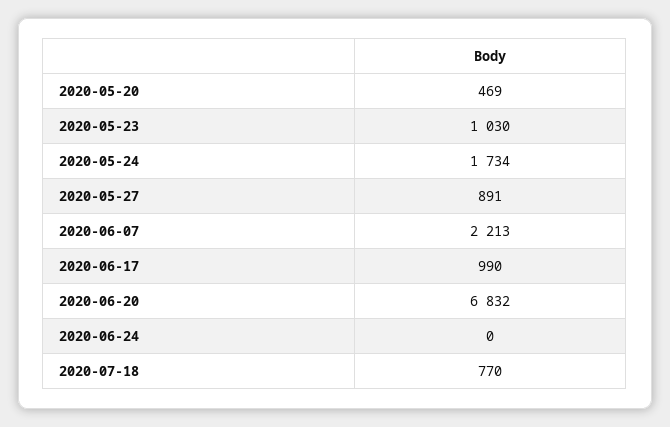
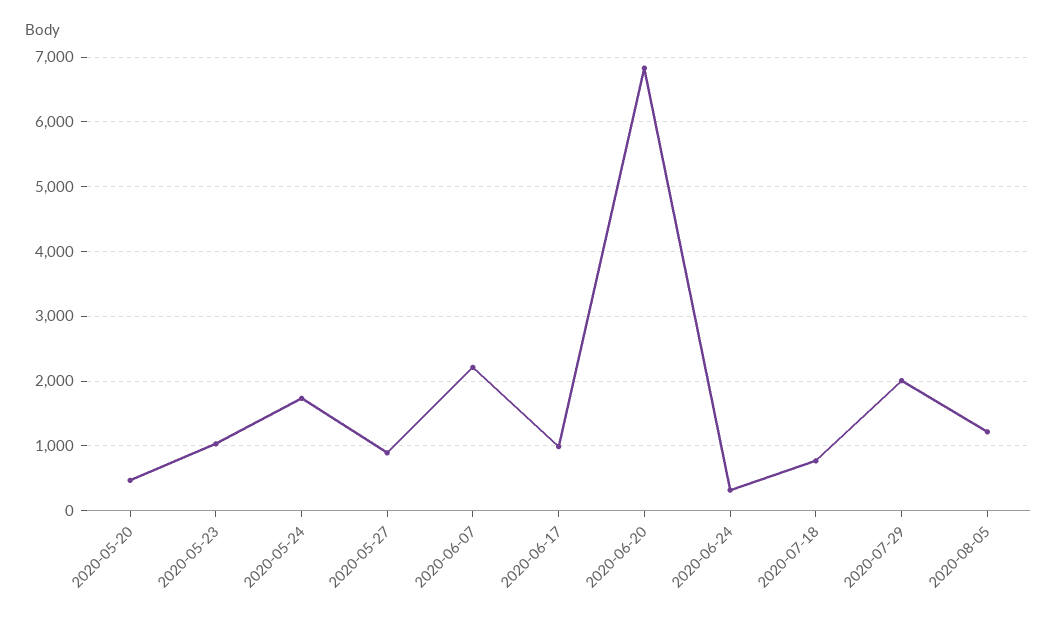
2020-06-24: 0 -> 300
2020-07-29: none -> 2000
2020-08-05: none -> 1200

